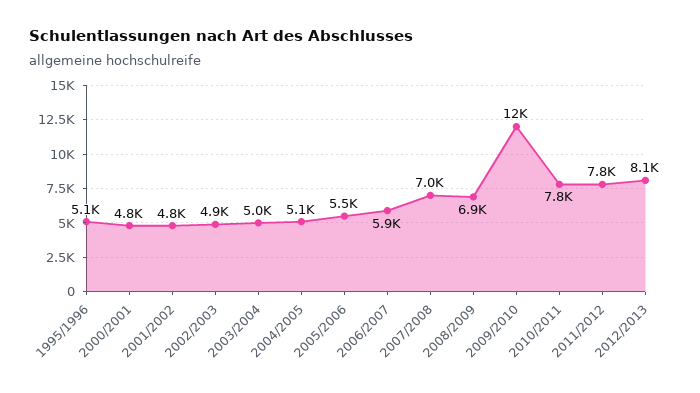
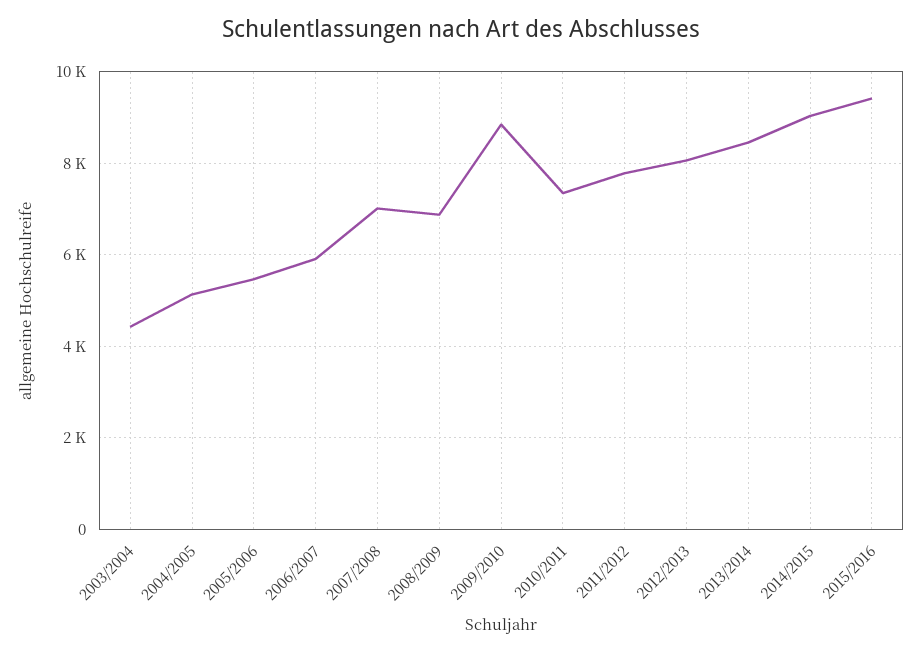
1995/1996: 5100 -> none
2000/2001: 4800 -> none
2001/2002: 4800 -> none
2002/2003: 4900 -> none
2003/2004: 5000 -> 4400
2009/2010: 12000 -> 8800
2010/2011: 7800 -> 7400
2013/2014: none -> 8400
2014/2015: none -> 9000
2015/2016: none -> 9400

